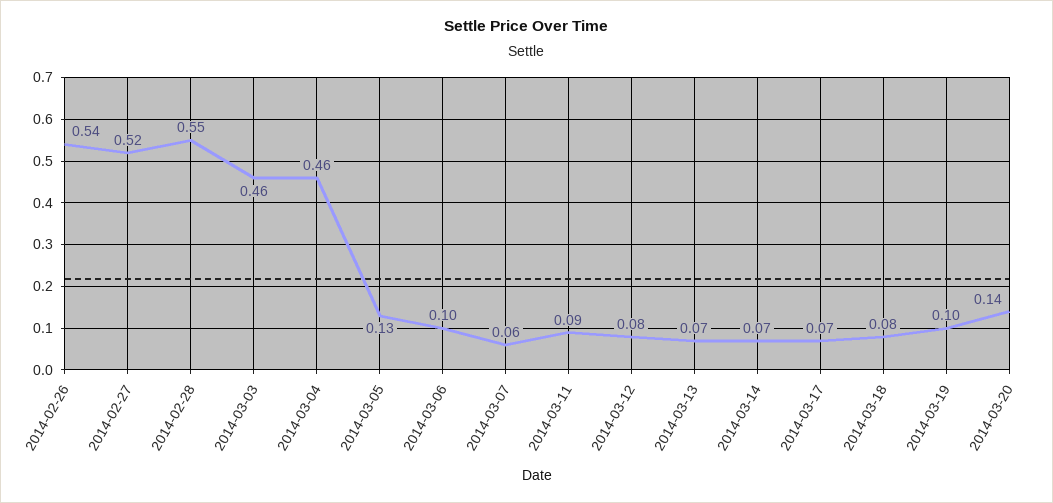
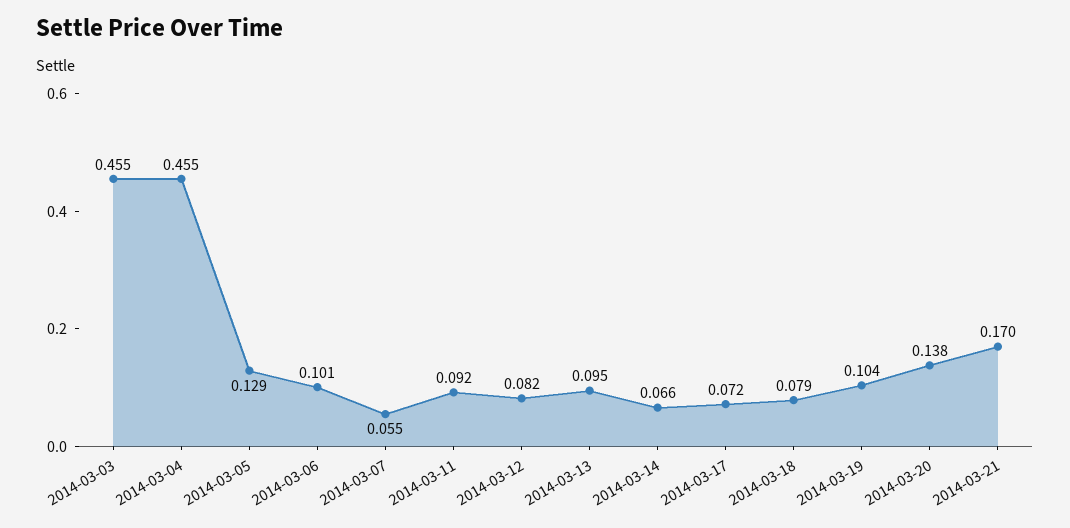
2014-02-26: 0.54 -> none
2014-02-27: 0.52 -> none
2014-02-28: 0.55 -> none
2014-03-13: 0.07 -> 0.095
2014-03-21: none -> 0.17

